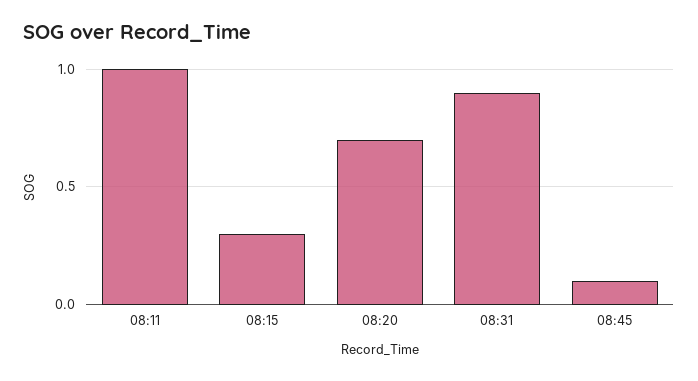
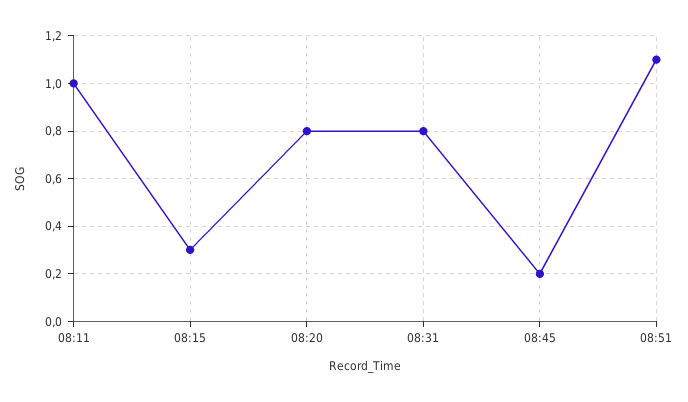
08:20: 0.7 -> 0.8
08:31: 0.9 -> 0.8
08:45: 0.1 -> 0.2
08:51: none -> 1.1

